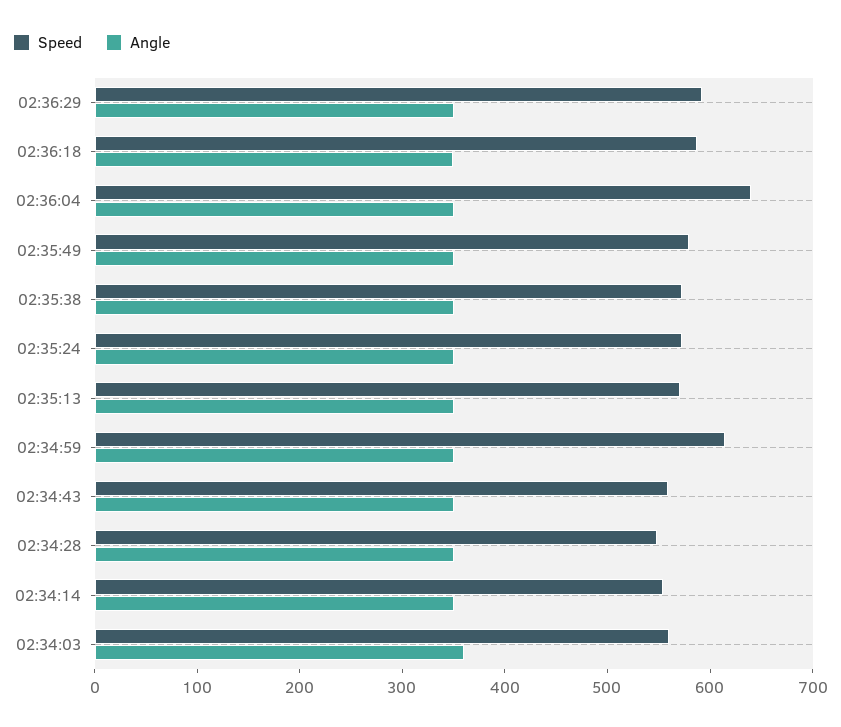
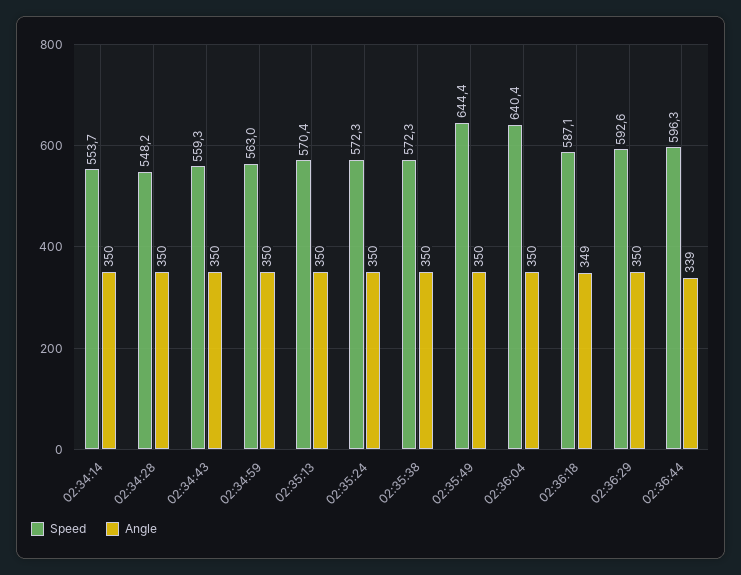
Speed, 02:35:49: 580 -> 644.4
Speed, 02:34:59: 620 -> 563
Speed, 02:34:03: 560 -> none
Angle, 02:34:03: 360 -> none
Speed, 02:36:44: none -> 596.3
Angle, 02:36:44: none -> 339

